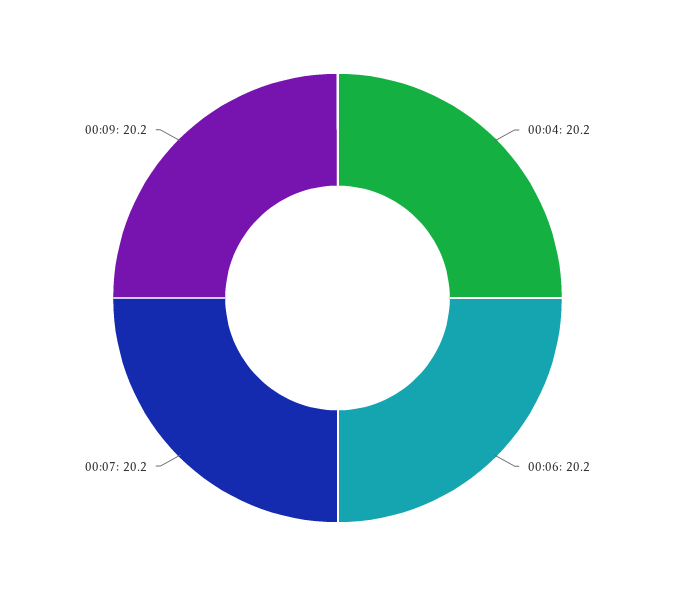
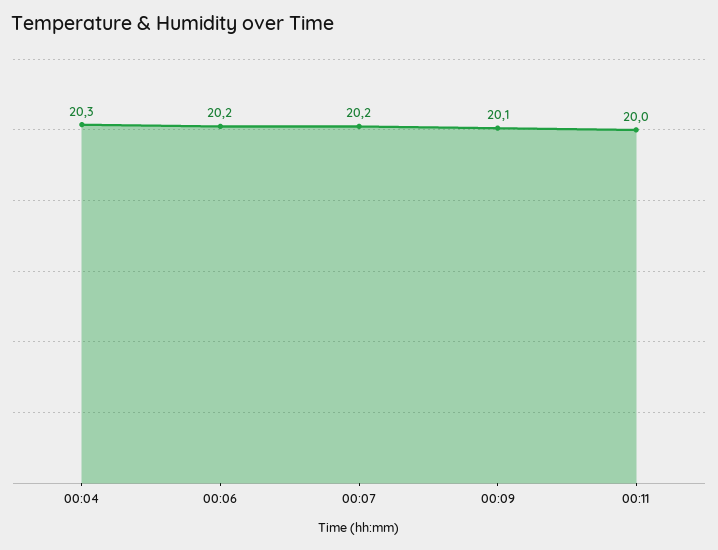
00:04: 20.2 -> 20.3
00:09: 20.2 -> 20.1
00:11: none -> 20

